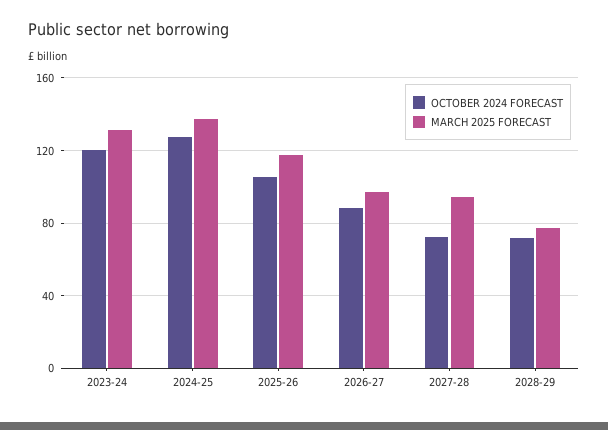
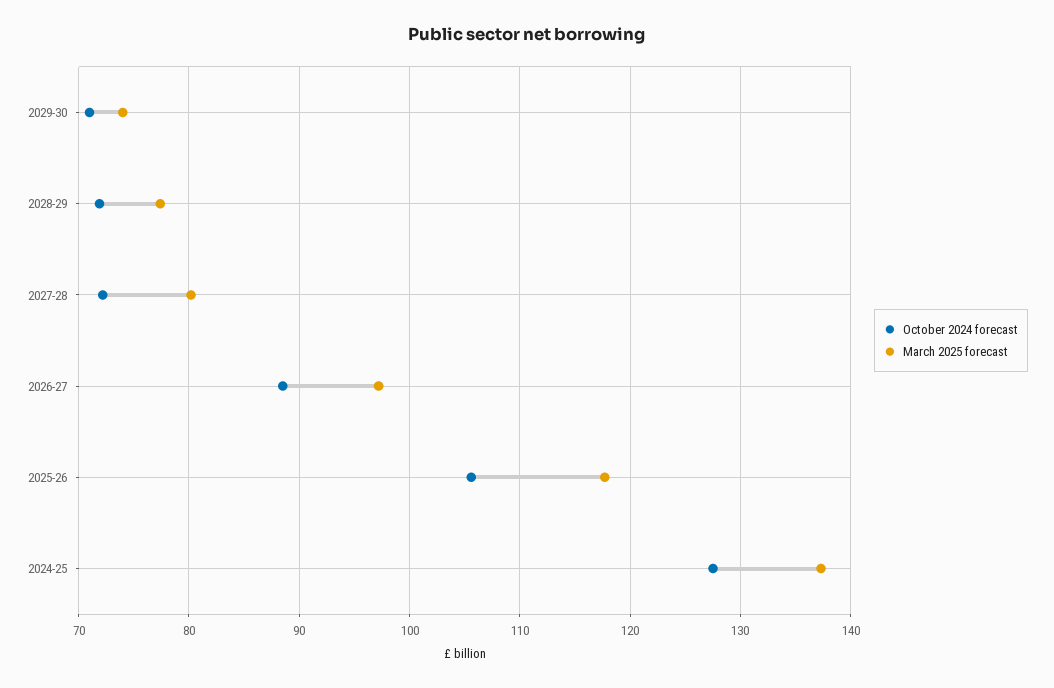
OCTOBER 2024 FORECAST, 2023-24: 120 -> none
MARCH 2025 FORECAST, 2023-24: 130 -> none
MARCH 2025 FORECAST, 2027-28: 95 -> 80
OCTOBER 2024 FORECAST, 2029-30: none -> 71
MARCH 2025 FORECAST, 2029-30: none -> 74

